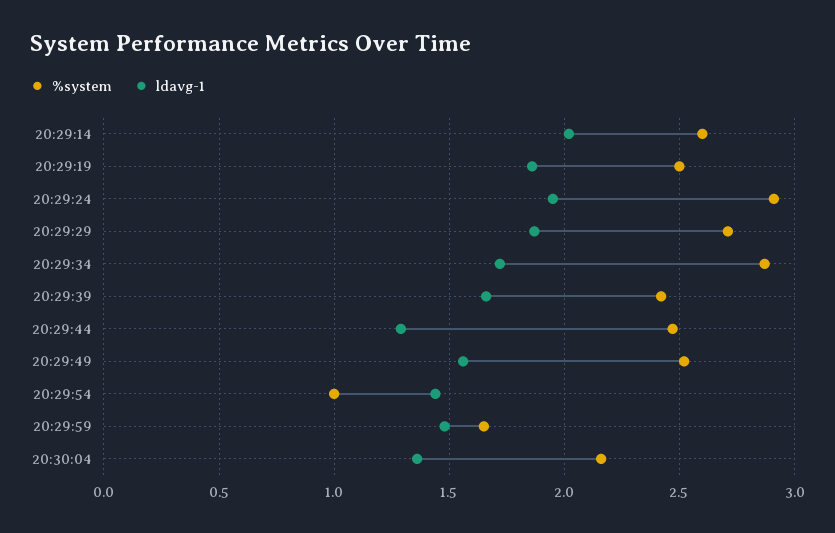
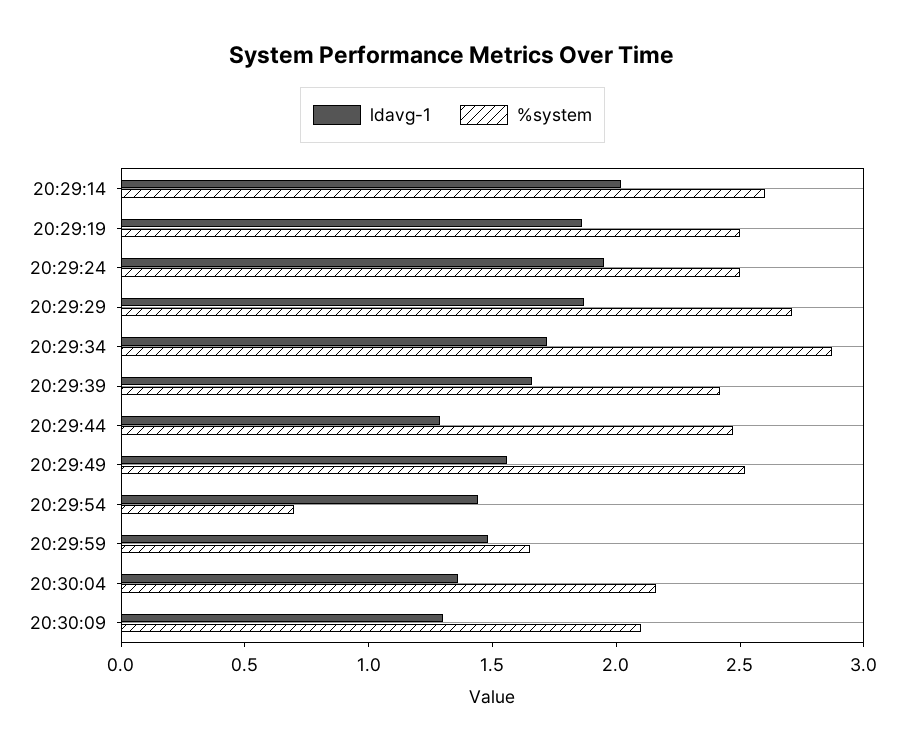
%system, 20:29:24: 2.9 -> 2.5
%system, 20:29:54: 1 -> 0.7
ldavg-1, 20:30:09: none -> 1.3
%system, 20:30:09: none -> 2.1

